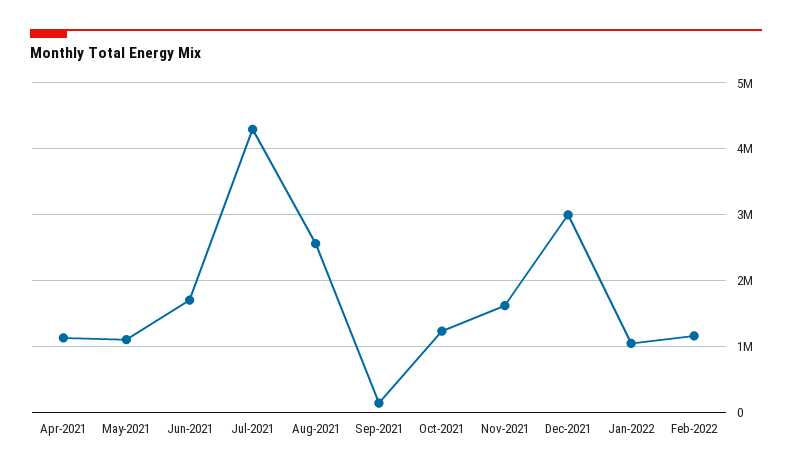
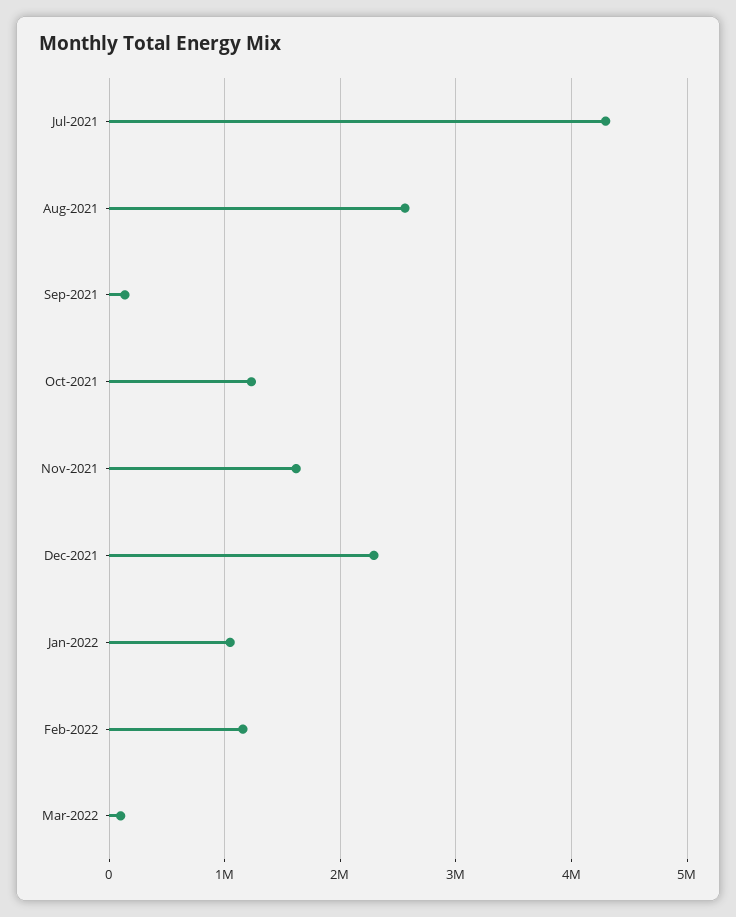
Apr-2021: 1100000 -> none
May-2021: 1100000 -> none
Jun-2021: 1700000 -> none
Dec-2021: 3000000 -> 2300000
Mar-2022: none -> 100000

